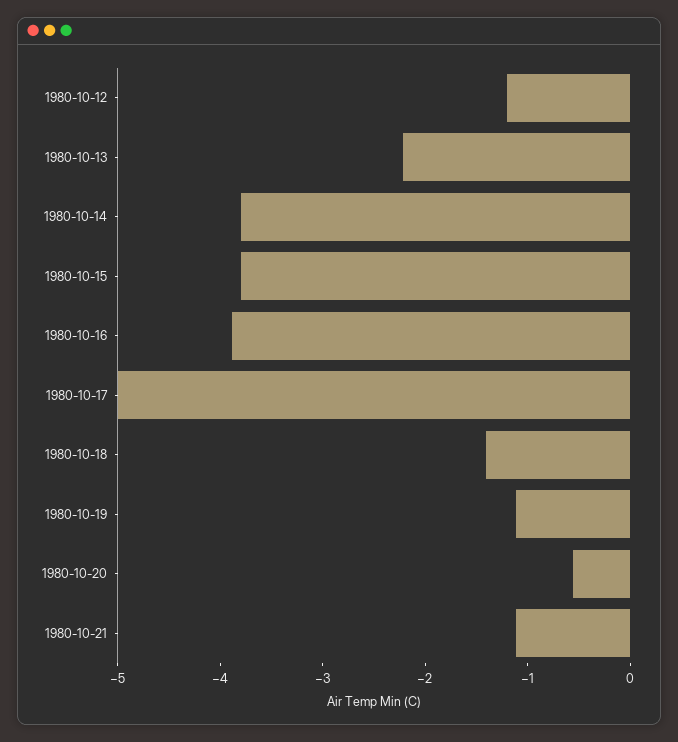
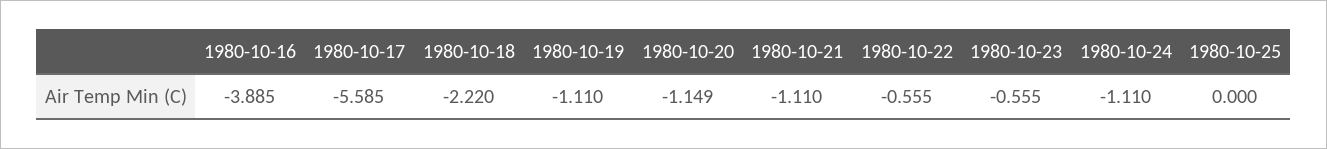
1980-10-12: -1.2 -> none
1980-10-13: -2.2 -> none
1980-10-14: -3.8 -> none
1980-10-15: -3.8 -> none
1980-10-17: -5 -> -5.585
1980-10-18: -1.4 -> -2.22
1980-10-20: -0.6 -> -1.149
1980-10-22: none -> -0.555
1980-10-23: none -> -0.555
1980-10-24: none -> -1.11
1980-10-25: none -> 0

